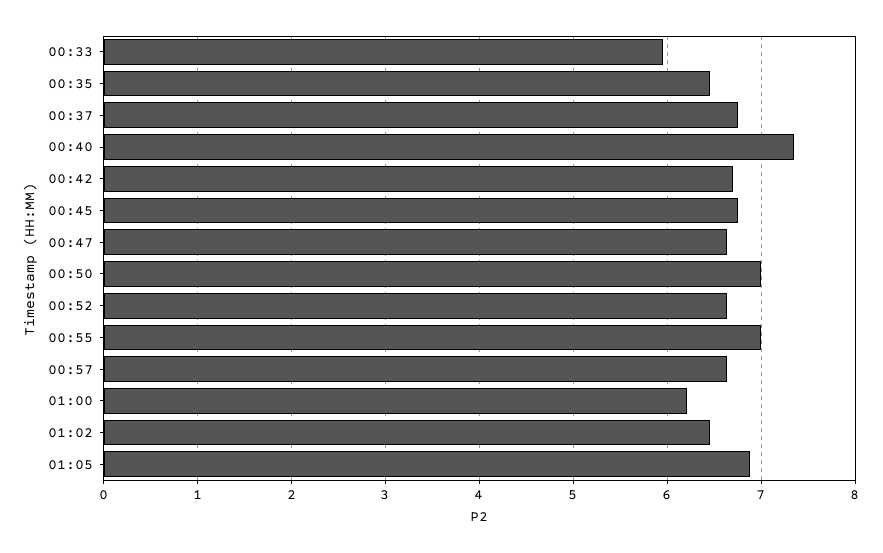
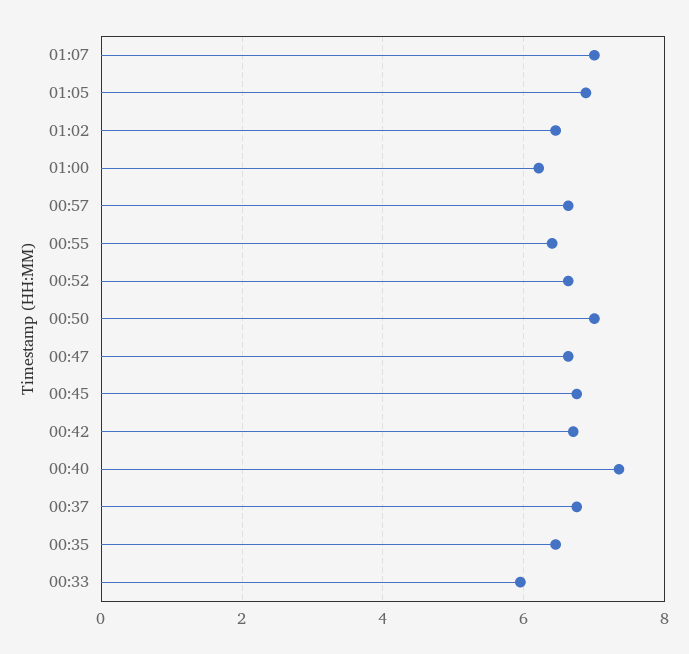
00:55: 7 -> 6.4
01:07: none -> 7

